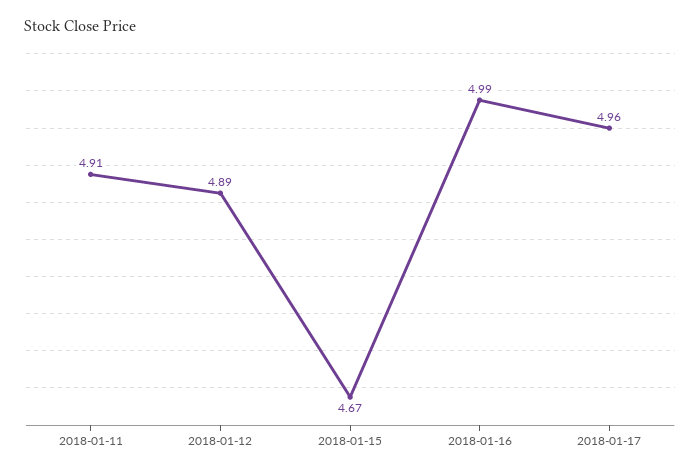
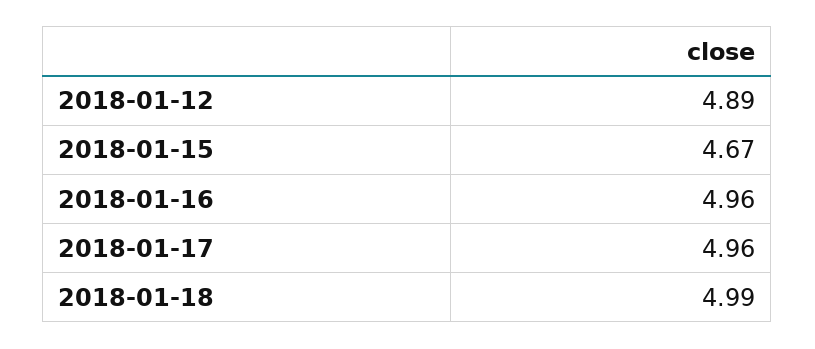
2018-01-11: 4.91 -> none
2018-01-16: 4.99 -> 4.96
2018-01-18: none -> 4.99

